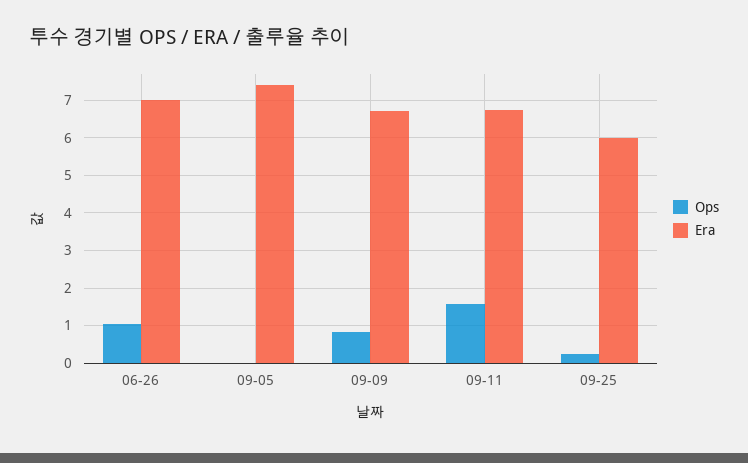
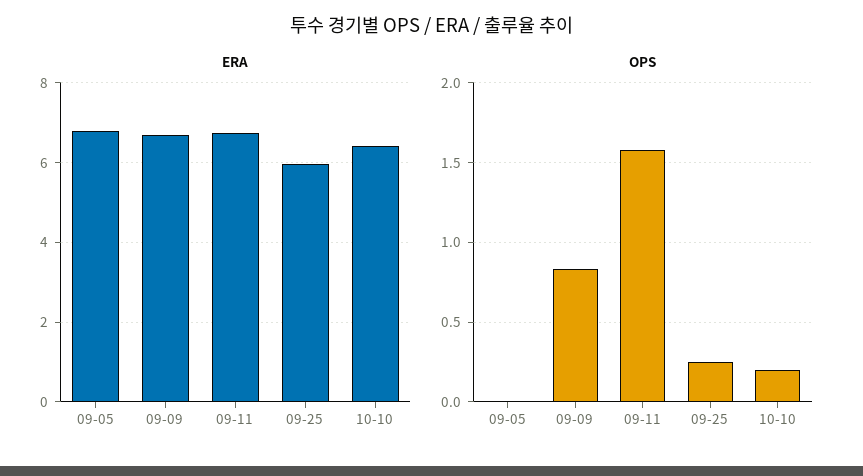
Ops, 06-26: 1 -> none
Era, 06-26: 7 -> none
Era, 09-05: 7.4 -> 6.8
Era, 10-10: none -> 6.4
Ops, 10-10: none -> 0.2

